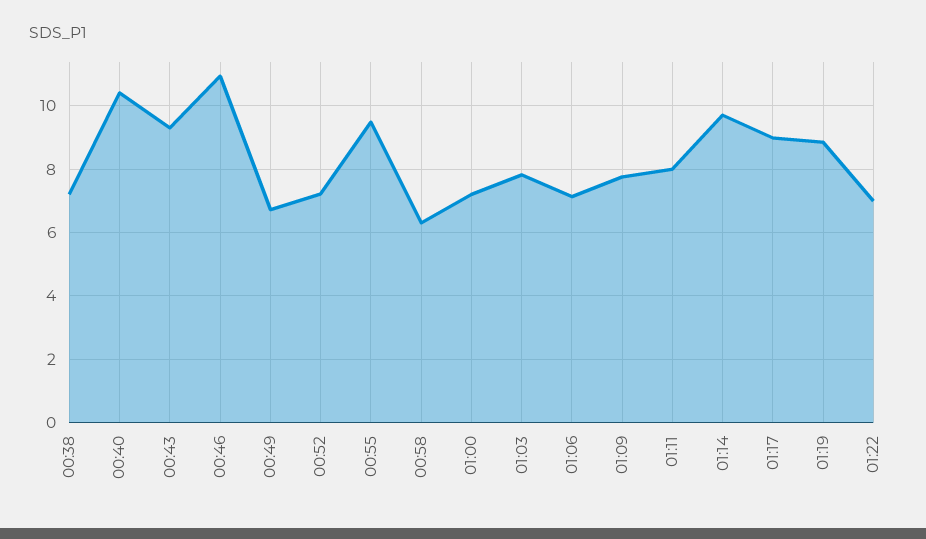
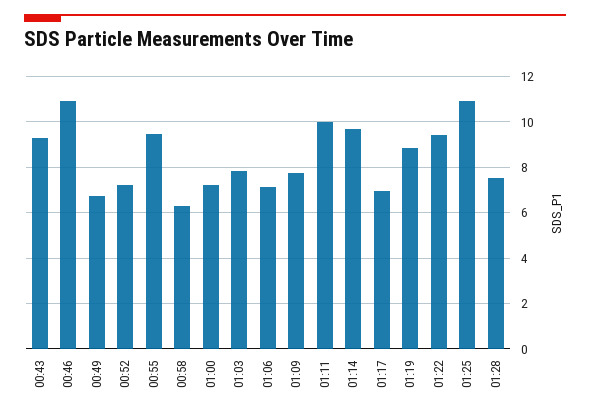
00:38: 7.2 -> none
00:40: 10.4 -> none
01:11: 8 -> 10
01:17: 9 -> 7
01:22: 7 -> 9.5
01:25: none -> 11
01:28: none -> 7.5

